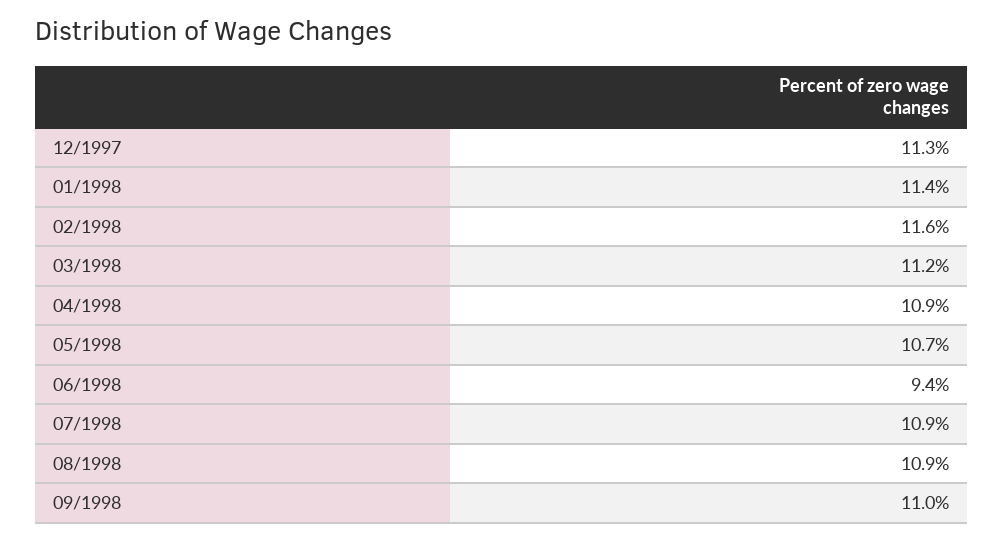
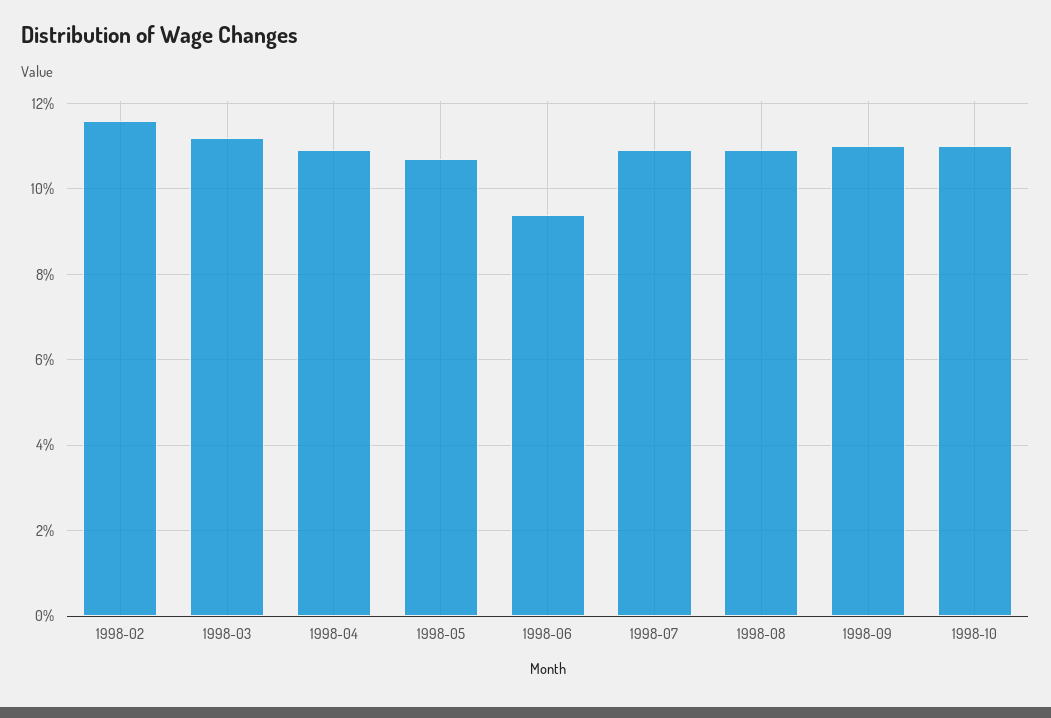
12/1997: 11.3 -> none
01/1998: 11.4 -> none
1998-10: none -> 11

